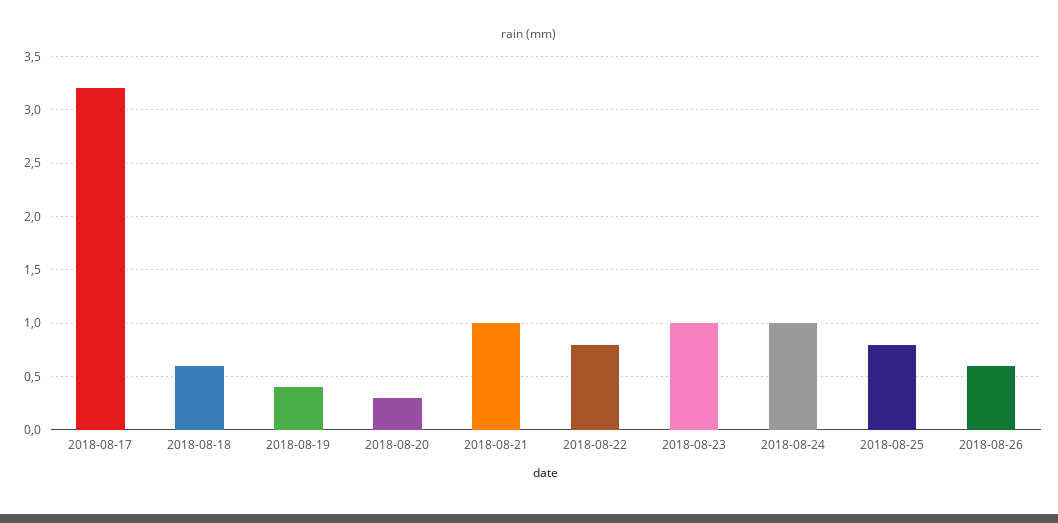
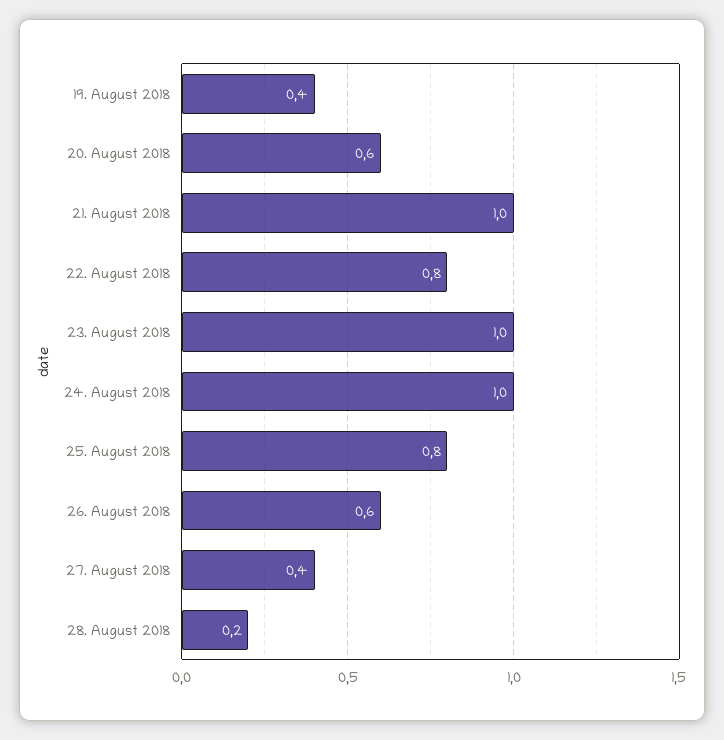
2018-08-17: 3.2 -> none
2018-08-18: 0.6 -> none
2018-08-20: 0.3 -> 0.6
27. August 2018: none -> 0.4
28. August 2018: none -> 0.2

